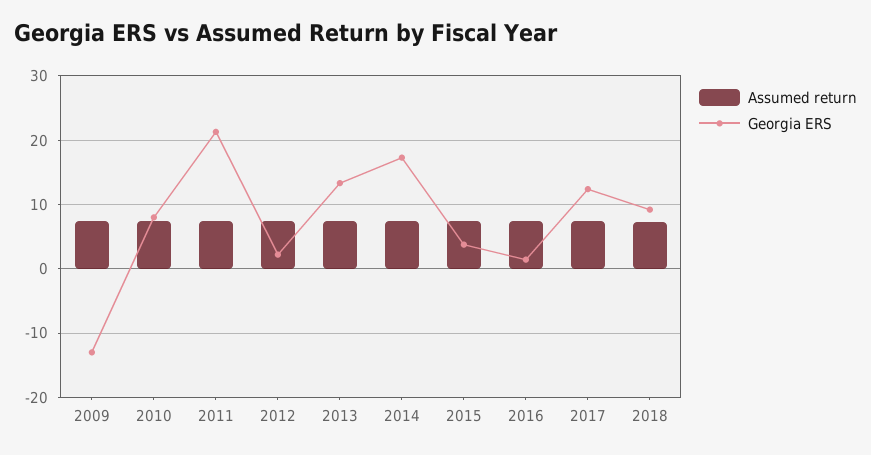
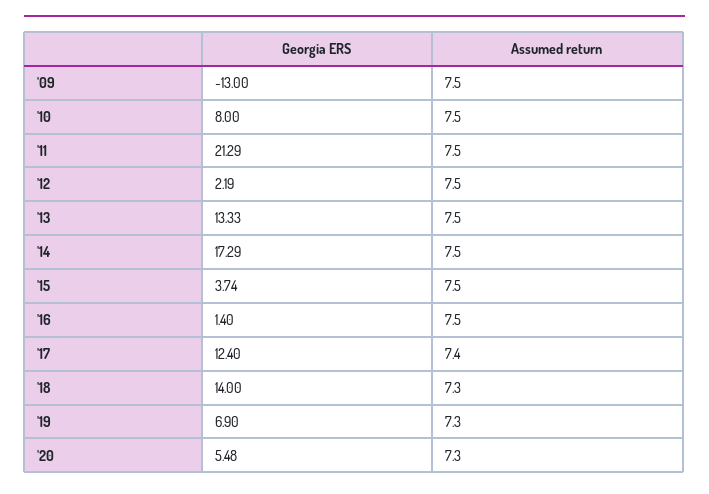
Georgia ERS, 2018: 9 -> 14
Georgia ERS, '19: none -> 6.9
Assumed return, '19: none -> 7.3
Georgia ERS, '20: none -> 5.48
Assumed return, '20: none -> 7.3

